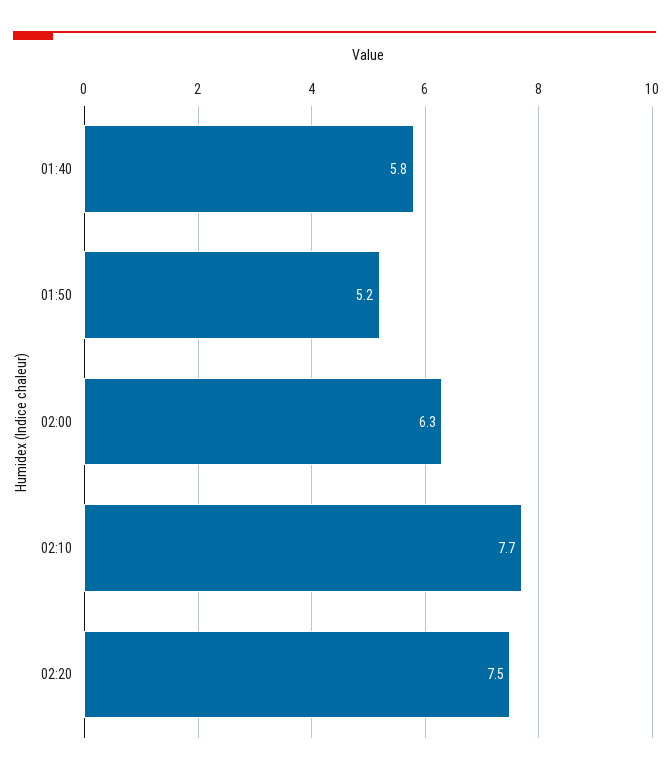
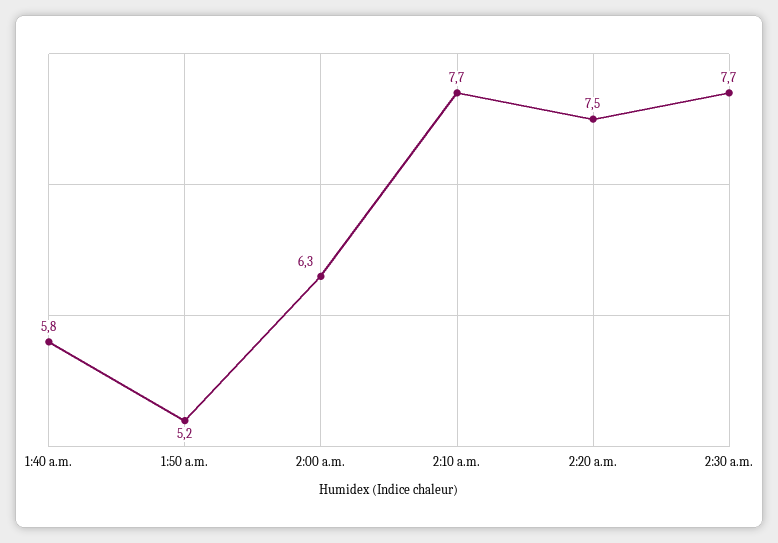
2:30 a.m.: none -> 7.7

